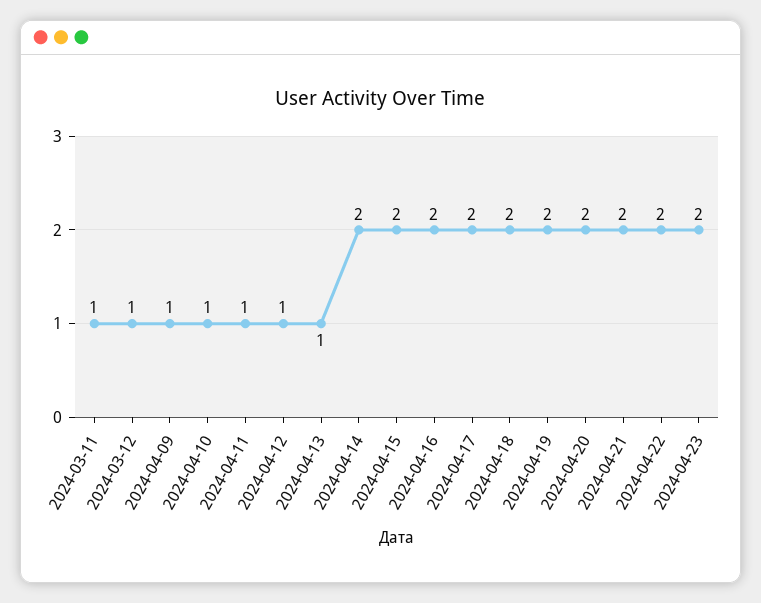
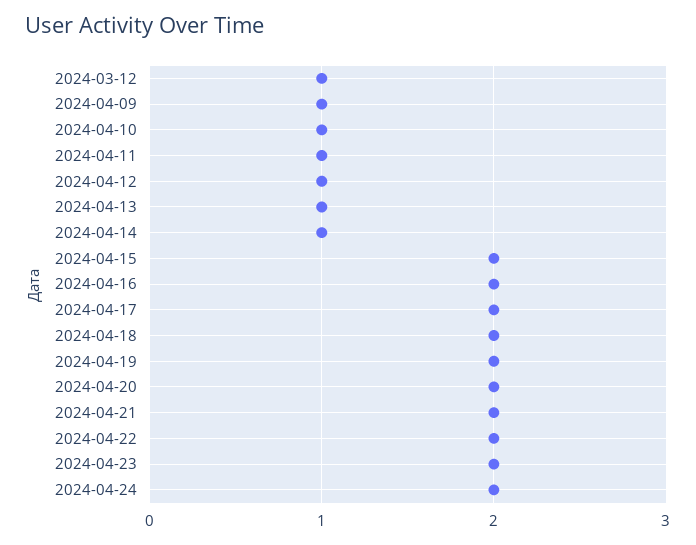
2024-03-11: 1 -> none
2024-04-14: 2 -> 1
2024-04-24: none -> 2

